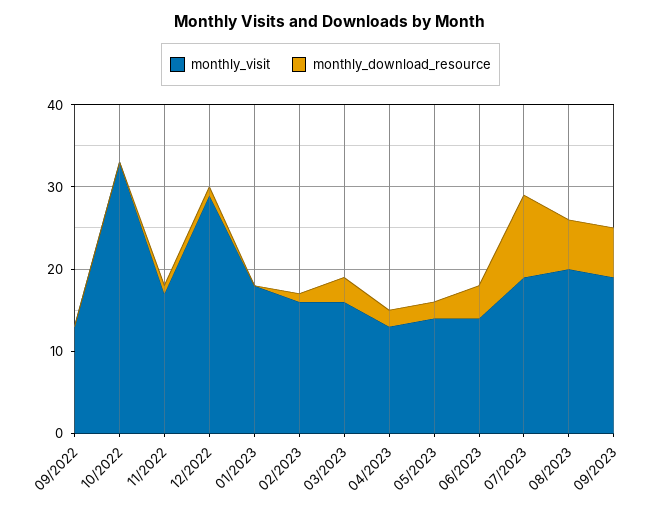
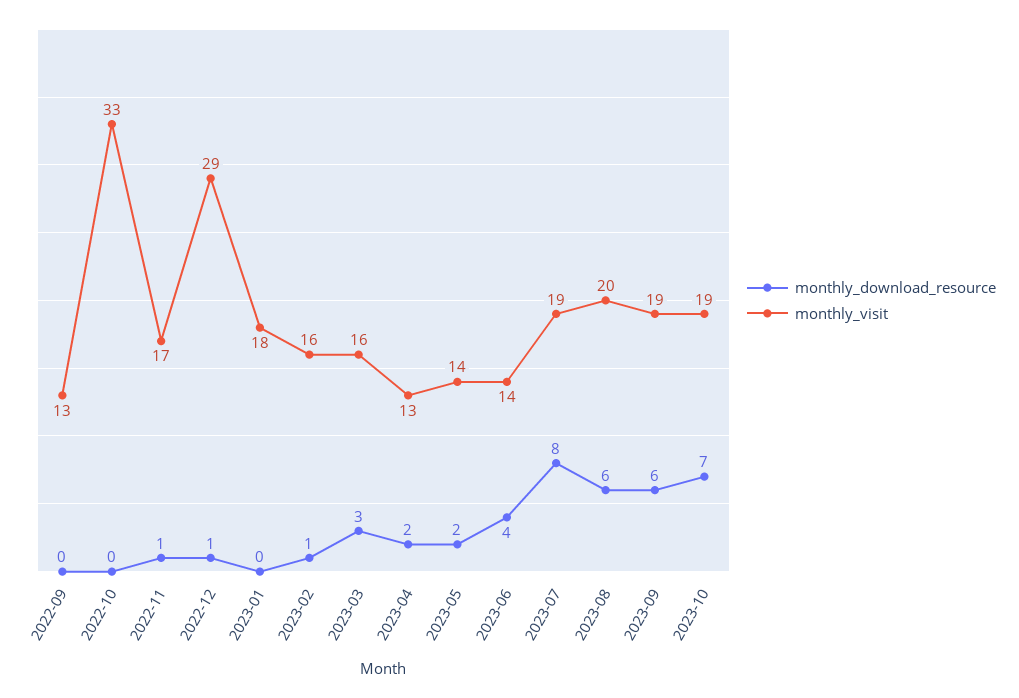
monthly_download_resource, 07/2023: 10 -> 8
monthly_download_resource, 2023-10: none -> 7
monthly_visit, 2023-10: none -> 19

